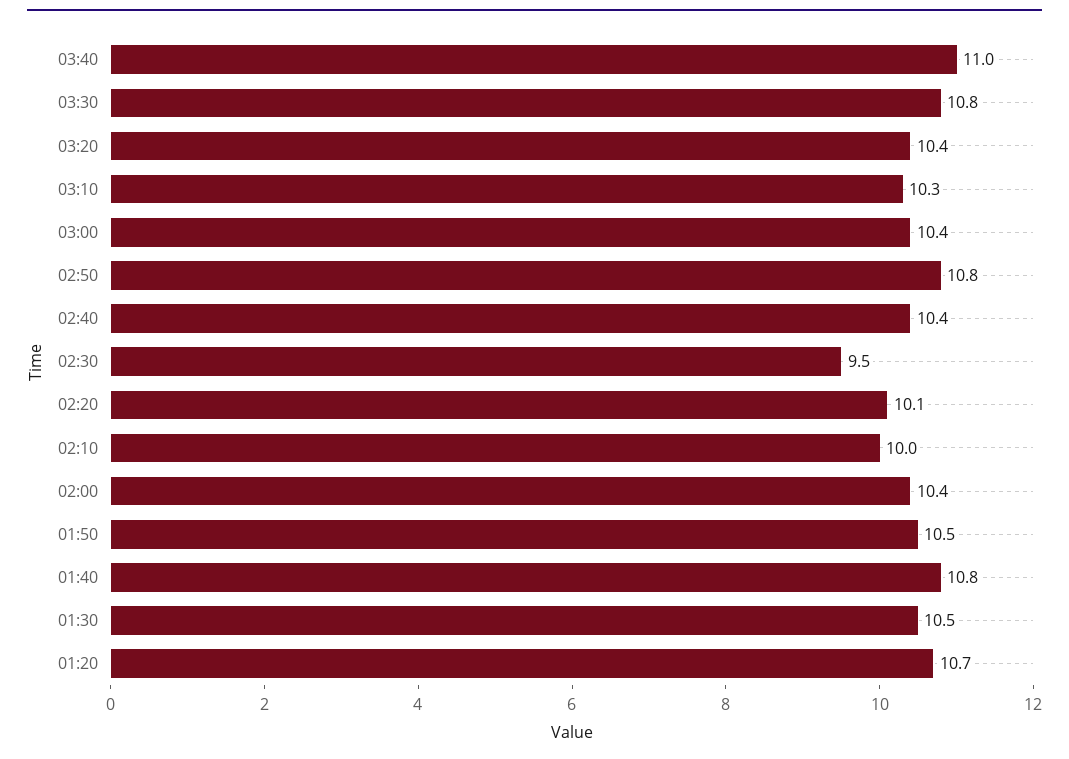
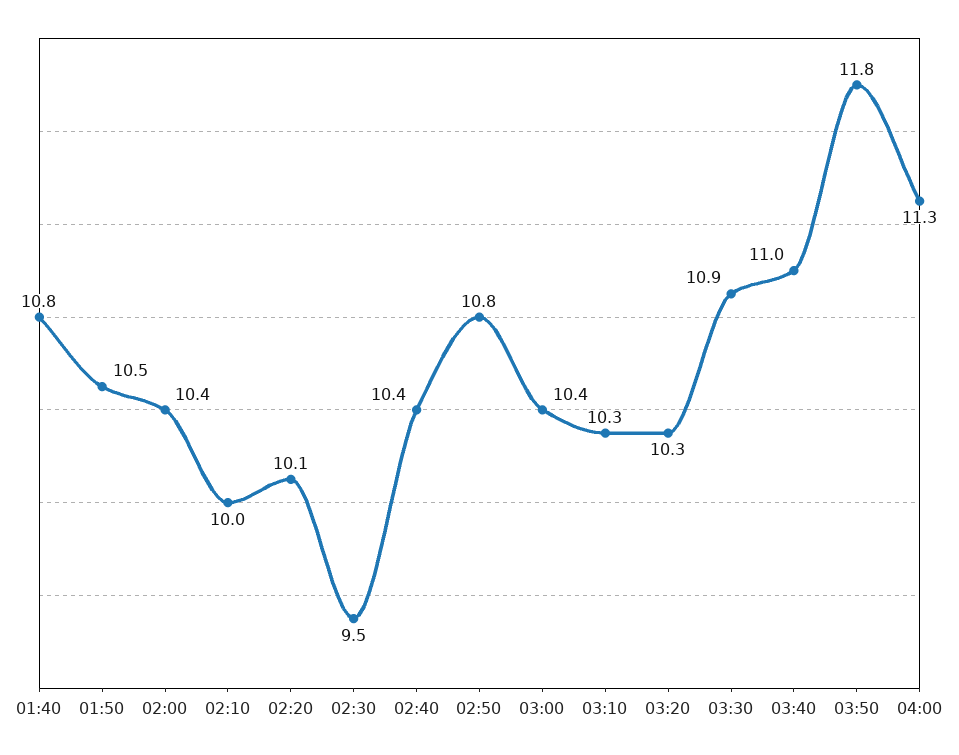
03:30: 10.8 -> 10.9
03:20: 10.4 -> 10.3
01:30: 10.5 -> none
01:20: 10.7 -> none
03:50: none -> 11.8
04:00: none -> 11.3

